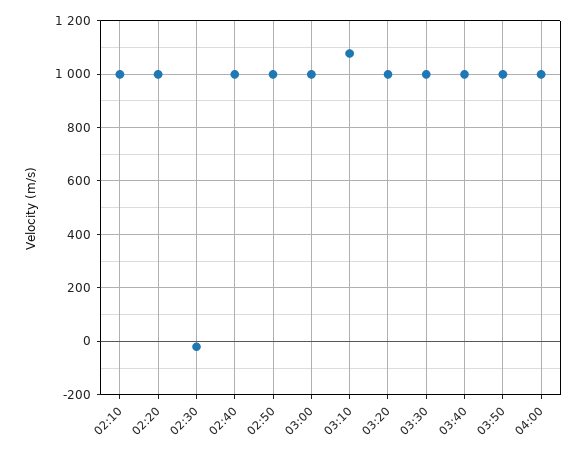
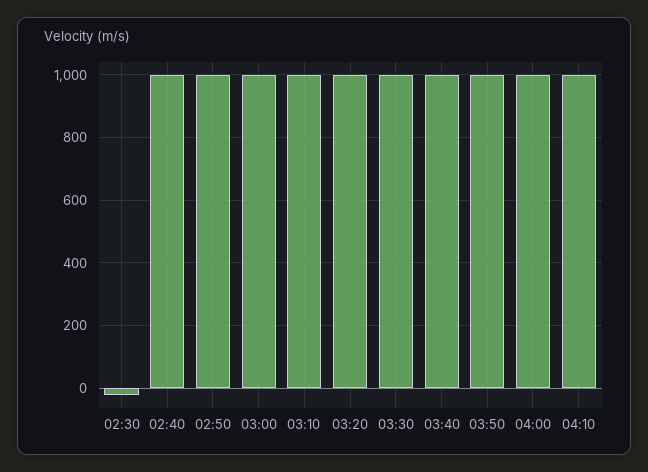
02:10: 1000 -> none
02:20: 1000 -> none
03:10: 1075 -> 1000
04:10: none -> 1000

